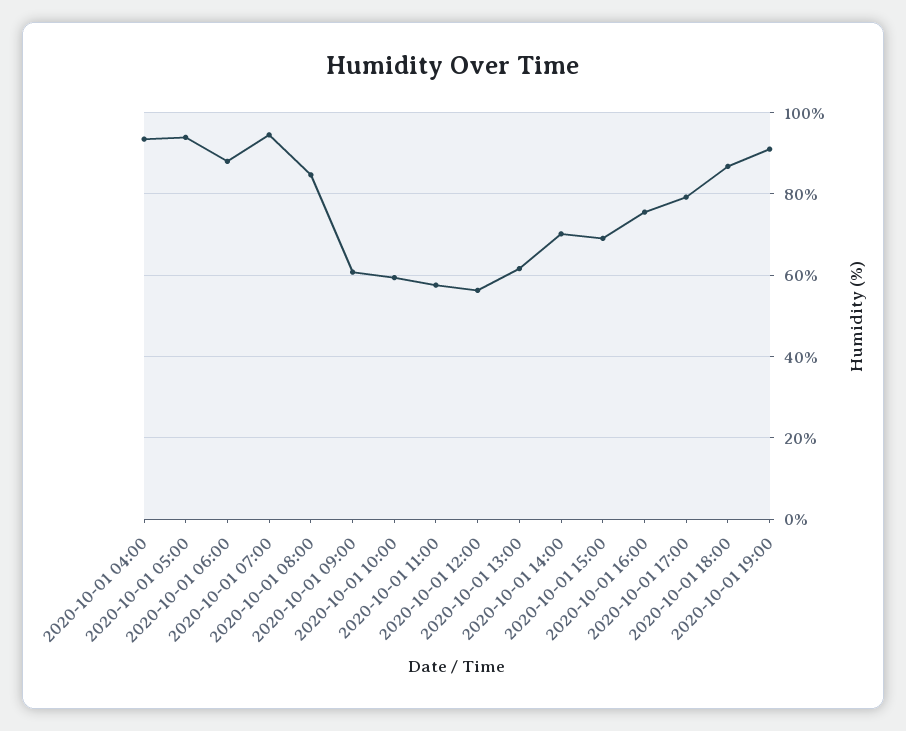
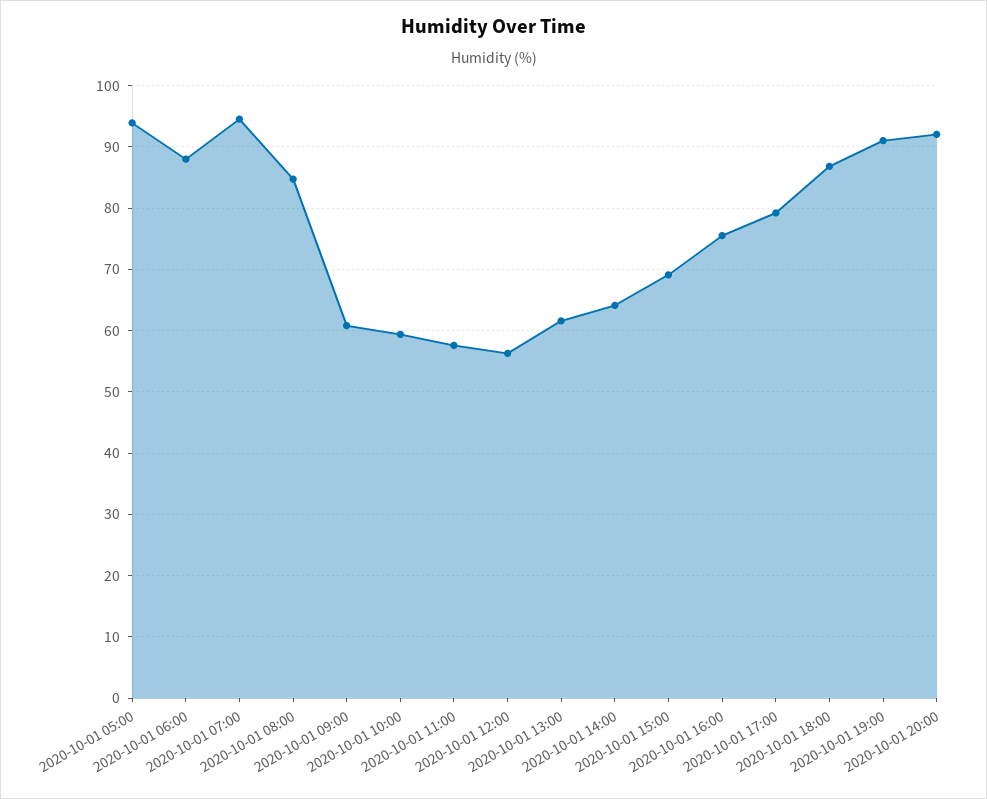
2020-10-01 04:00: 94 -> none
2020-10-01 14:00: 70 -> 64
2020-10-01 20:00: none -> 92

